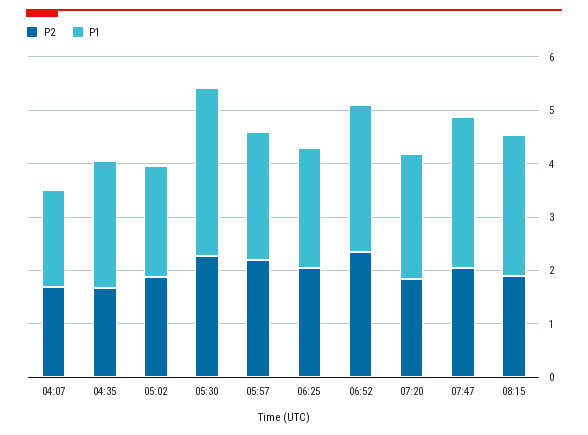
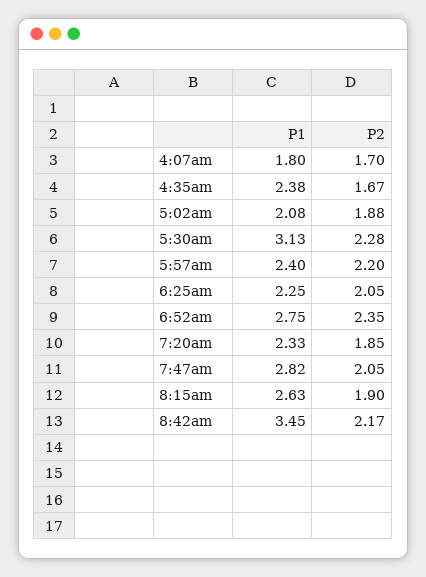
P1, 8:42am: none -> 3.45
P2, 8:42am: none -> 2.17

